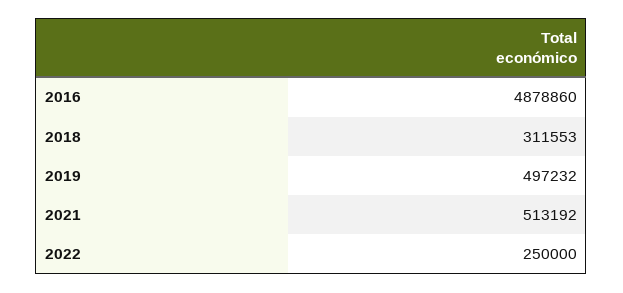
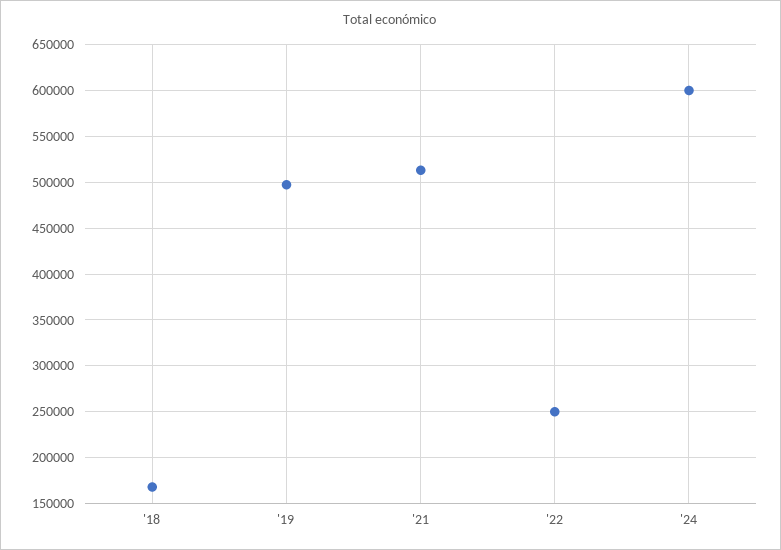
2016: 4878860 -> none
2018: 311553 -> 170000
'24: none -> 600000

